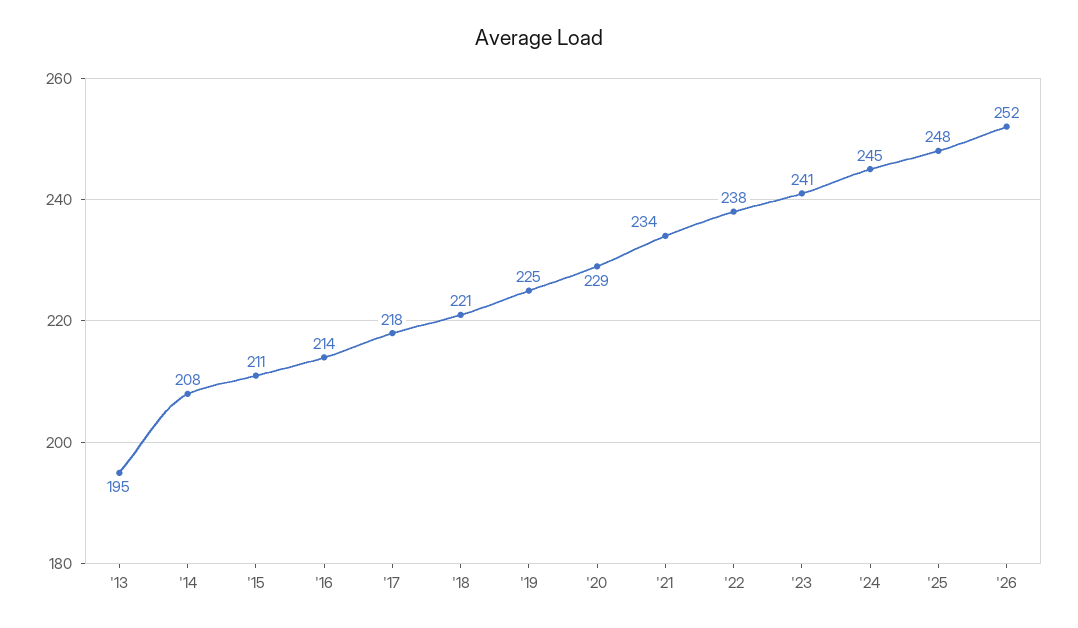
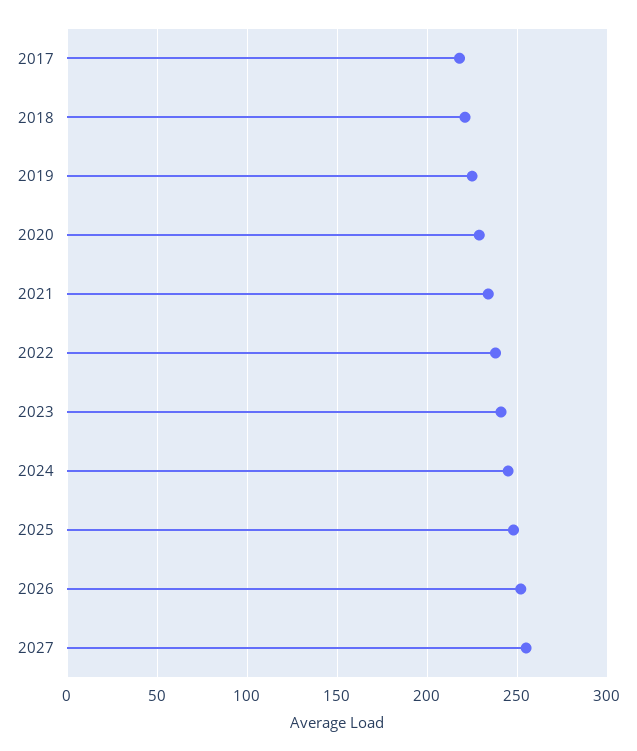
'13: 195 -> none
'14: 208 -> none
'15: 211 -> none
'16: 214 -> none
2027: none -> 255

